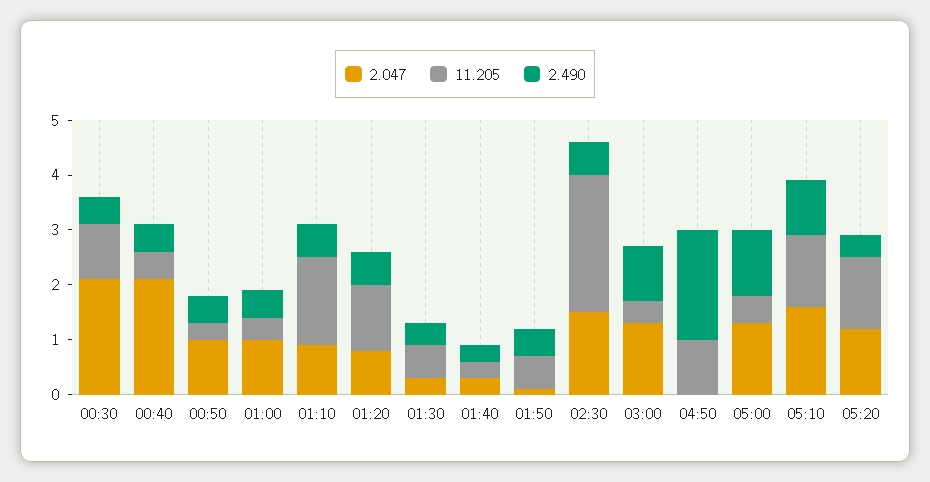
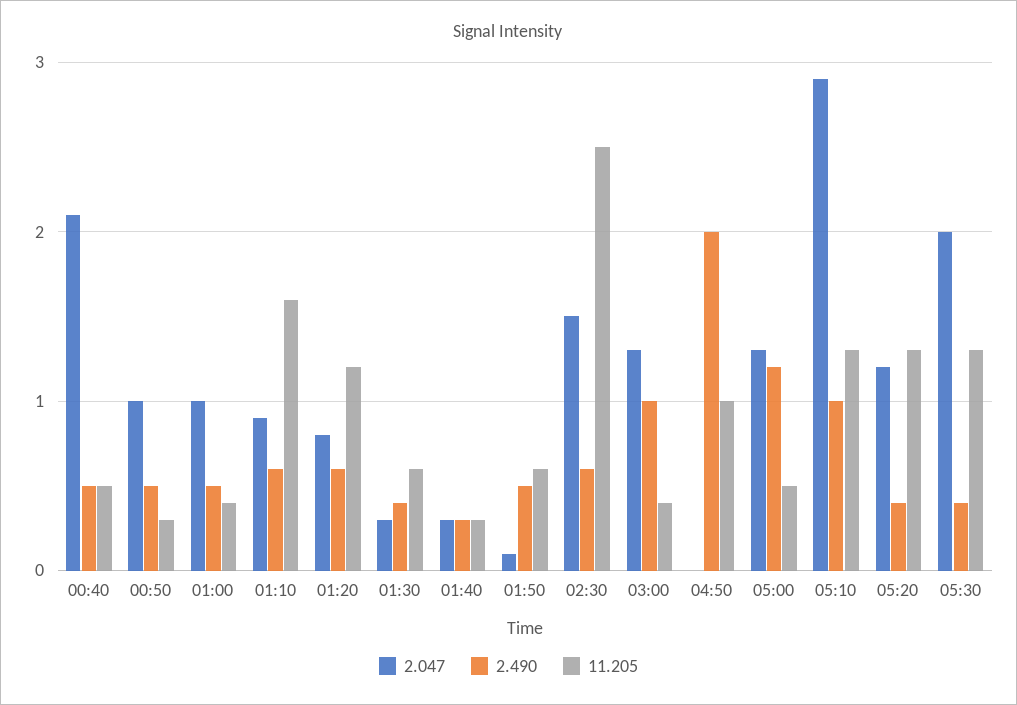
2.047, 00:30: 2 -> none
11.205, 00:30: 1 -> none
2.490, 00:30: 0.5 -> none
2.047, 05:10: 1.5 -> 2.9
2.047, 05:30: none -> 2
2.490, 05:30: none -> 0.4
11.205, 05:30: none -> 1.3

